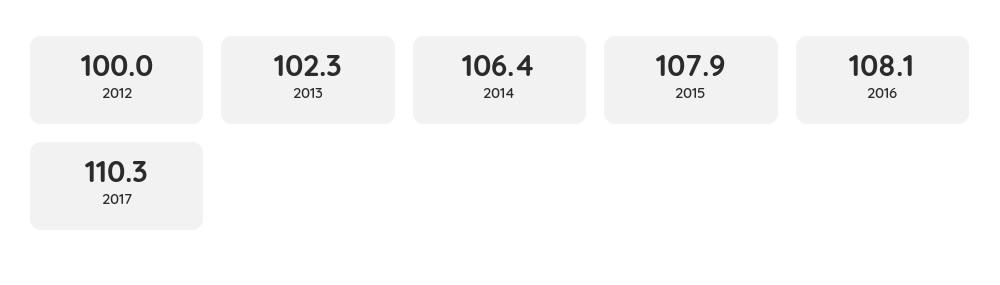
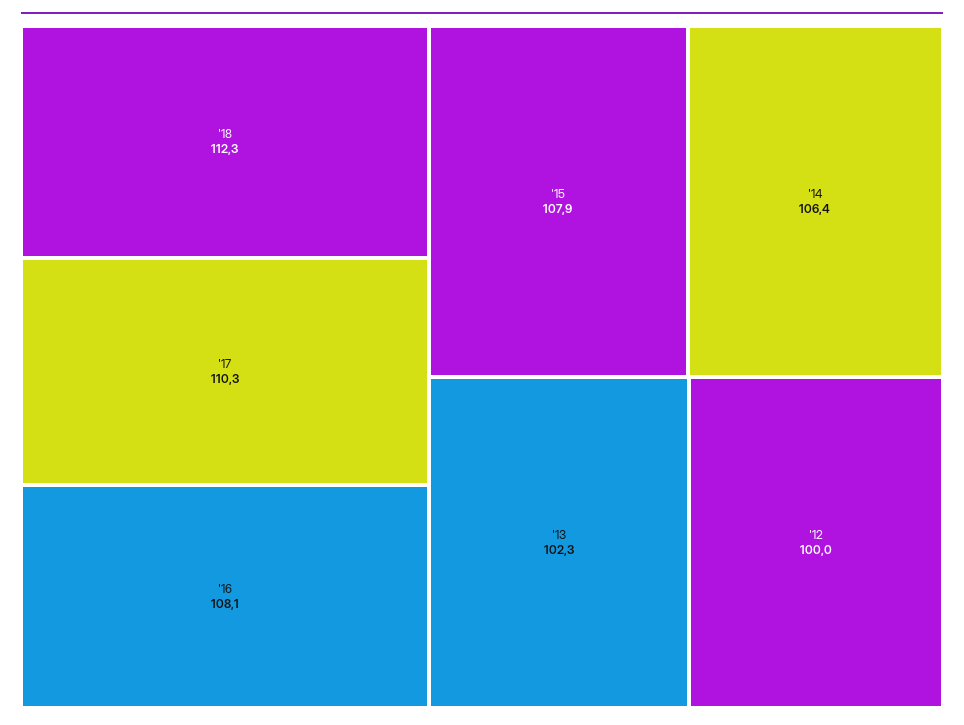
'18: none -> 112.3

